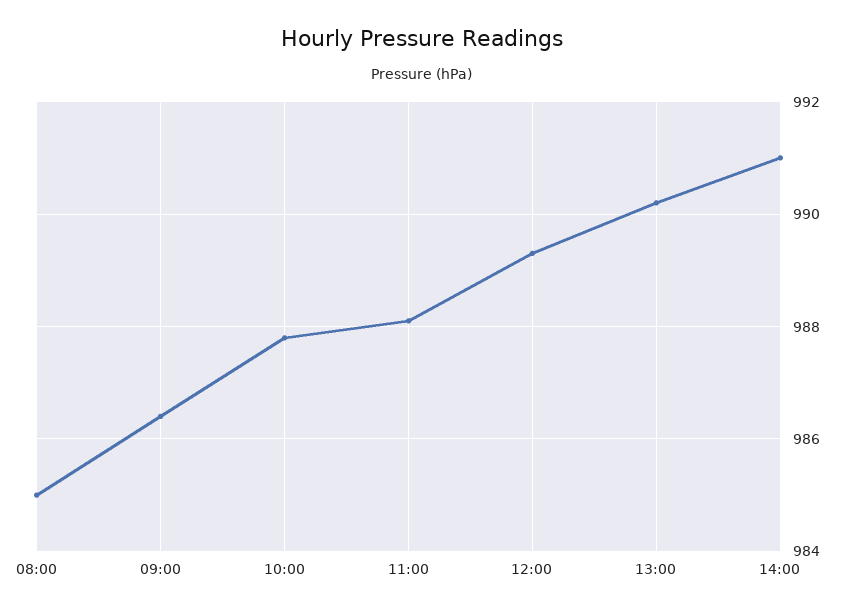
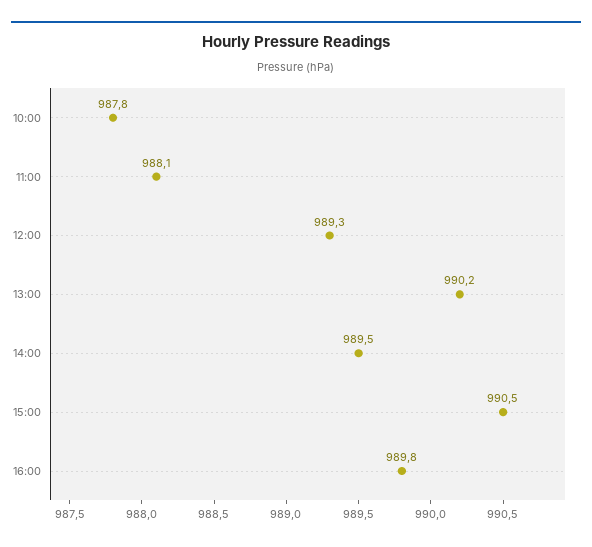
08:00: 985 -> none
09:00: 986.5 -> none
14:00: 991 -> 989.5
15:00: none -> 990.5
16:00: none -> 989.8

